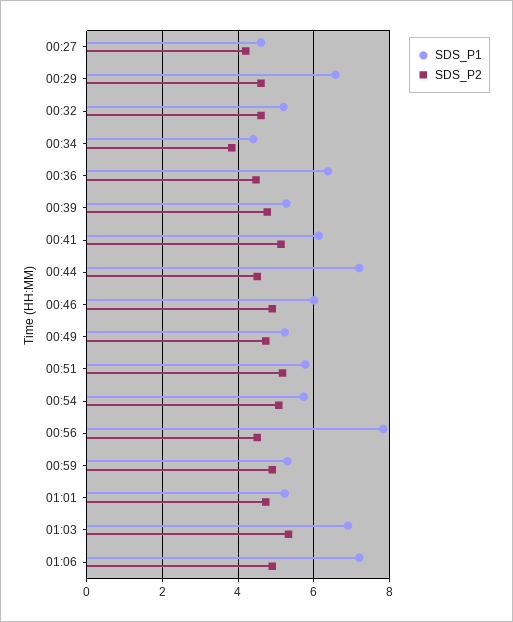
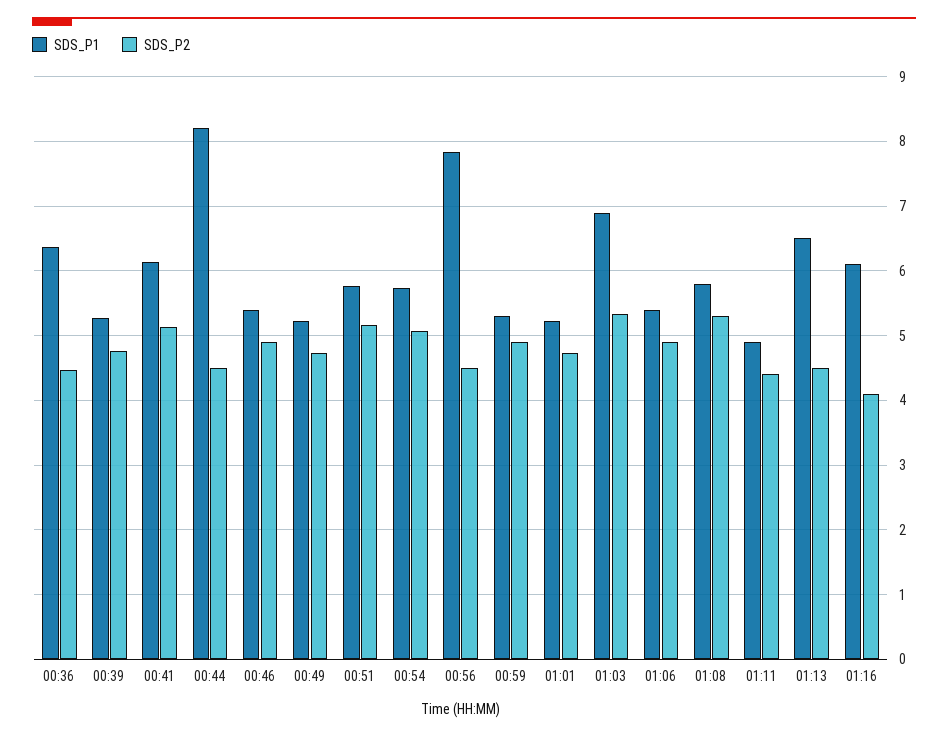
SDS_P1, 00:27: 4.6 -> none
SDS_P2, 00:27: 4.2 -> none
SDS_P1, 00:29: 6.6 -> none
SDS_P2, 00:29: 4.6 -> none
SDS_P1, 00:32: 5.2 -> none
SDS_P2, 00:32: 4.6 -> none
SDS_P1, 00:34: 4.4 -> none
SDS_P2, 00:34: 3.8 -> none
SDS_P1, 00:44: 7.2 -> 8.2
SDS_P1, 00:46: 6 -> 5.4
SDS_P1, 01:06: 7.2 -> 5.4
SDS_P1, 01:08: none -> 5.8
SDS_P2, 01:08: none -> 5.3
SDS_P1, 01:11: none -> 4.9
SDS_P2, 01:11: none -> 4.4
SDS_P1, 01:13: none -> 6.5
SDS_P2, 01:13: none -> 4.5
SDS_P1, 01:16: none -> 6.1
SDS_P2, 01:16: none -> 4.1

